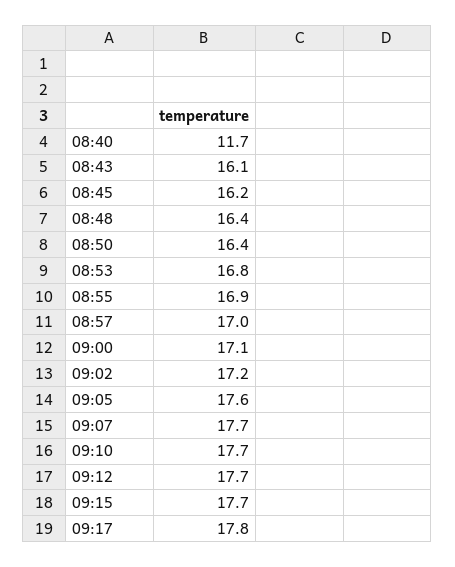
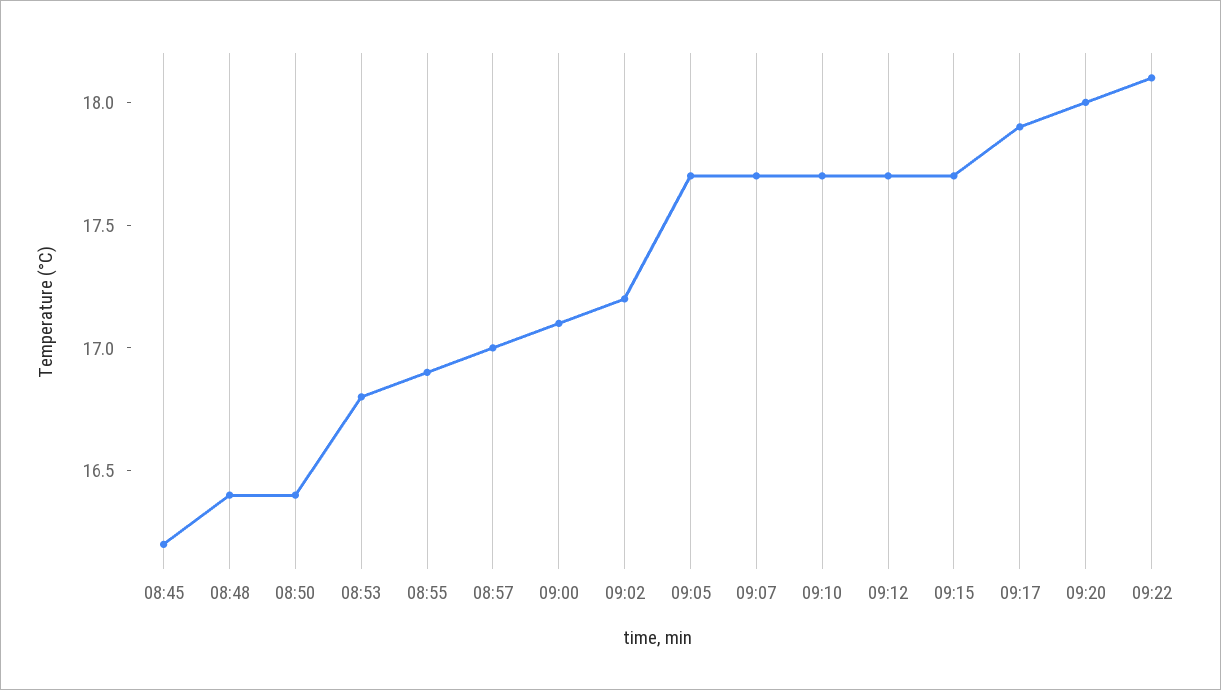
08:40: 11.7 -> none
08:43: 16.1 -> none
09:05: 17.6 -> 17.7
09:17: 17.8 -> 17.9
09:20: none -> 18
09:22: none -> 18.1

